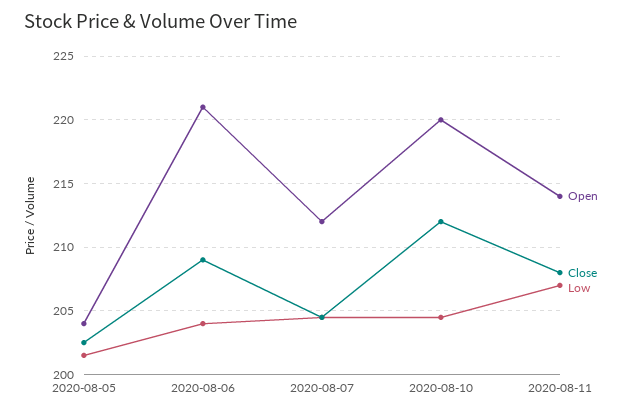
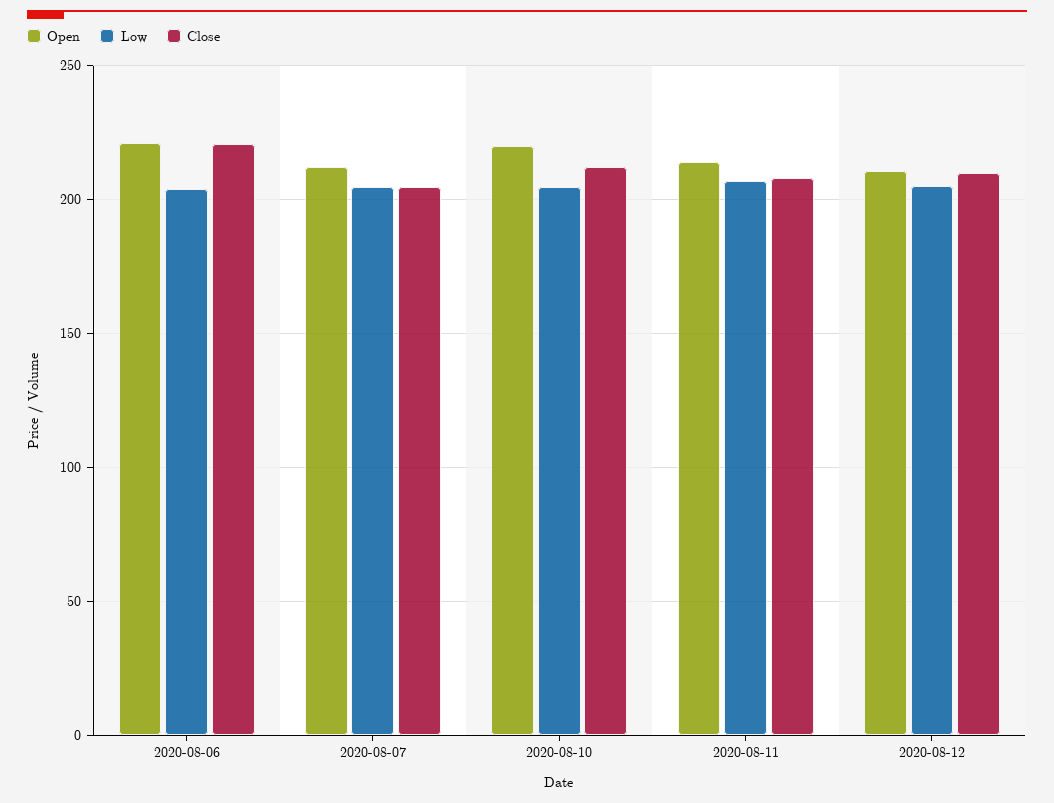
Open, 2020-08-05: 204 -> none
Close, 2020-08-05: 202.5 -> none
Low, 2020-08-05: 201.5 -> none
Close, 2020-08-06: 209 -> 220
Open, 2020-08-12: none -> 210
Low, 2020-08-12: none -> 205
Close, 2020-08-12: none -> 210

